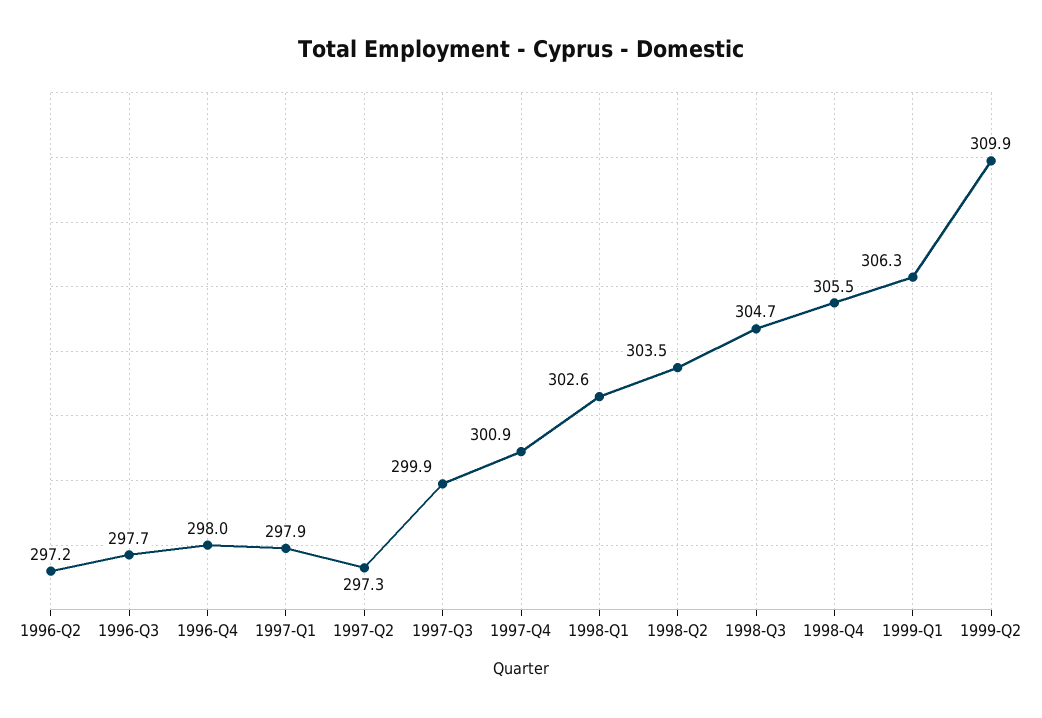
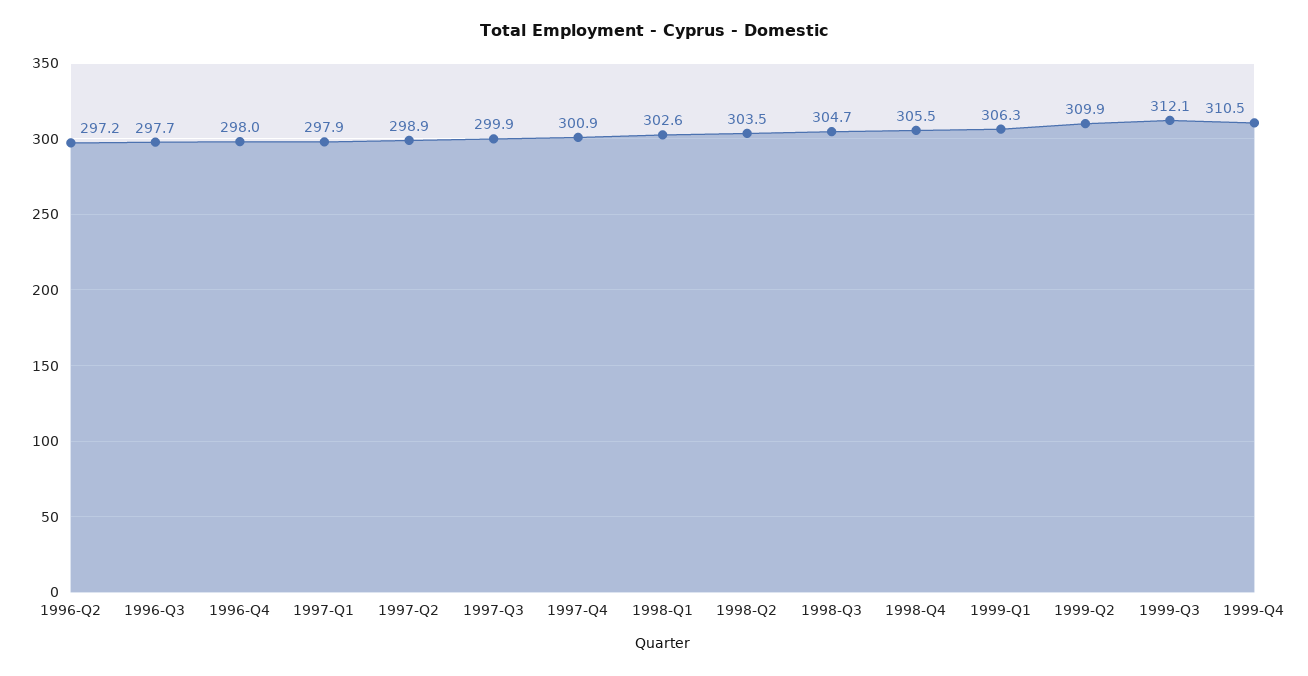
1997-Q2: 297.3 -> 298.9
1999-Q3: none -> 312.1
1999-Q4: none -> 310.5

